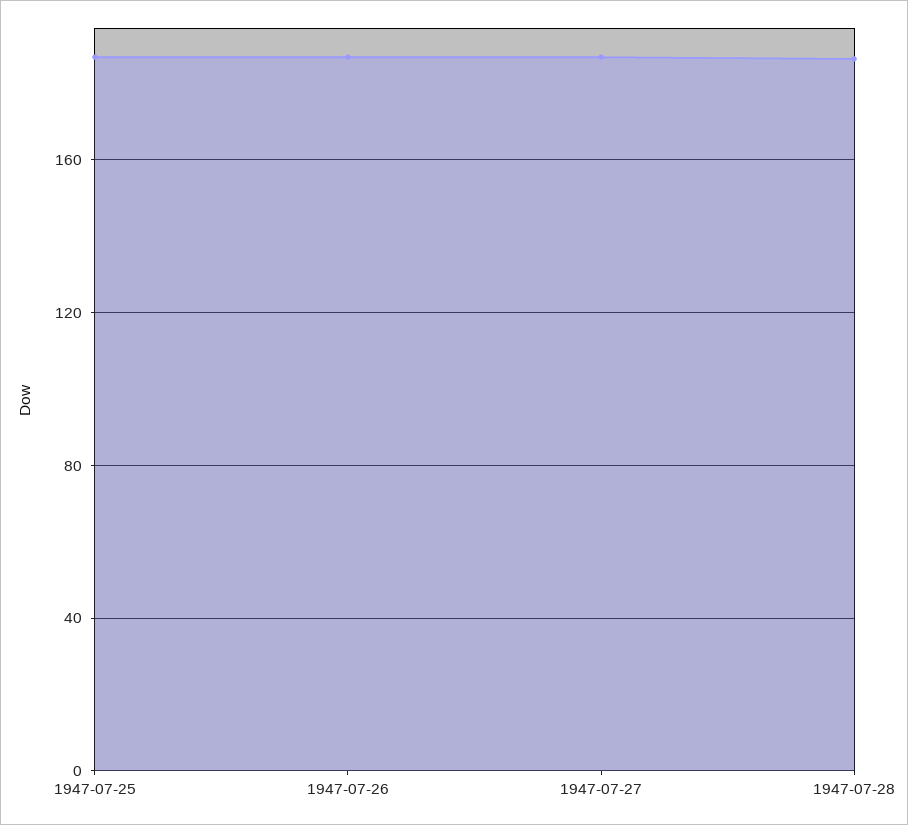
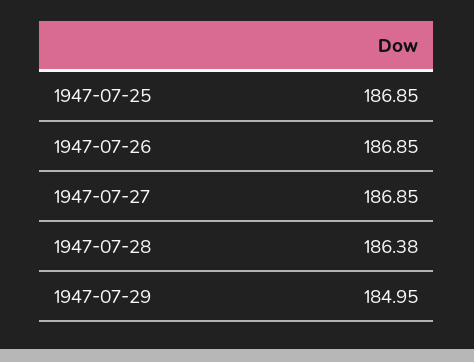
1947-07-29: none -> 184.95

